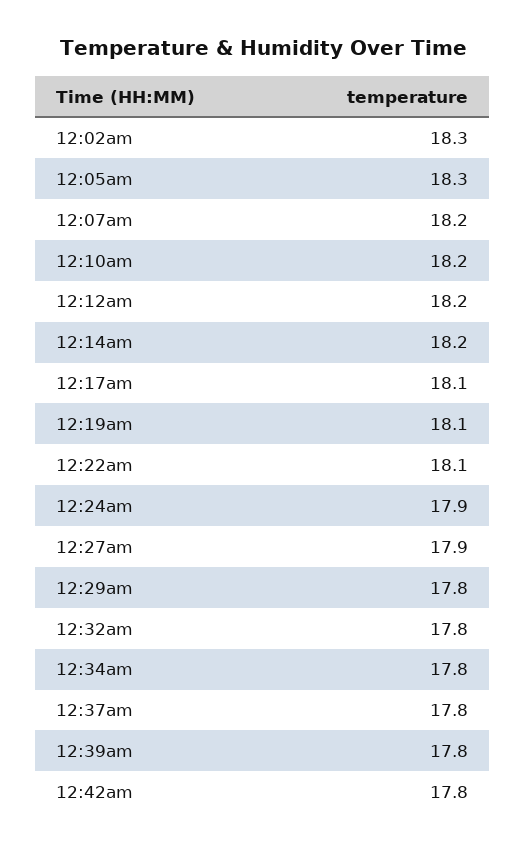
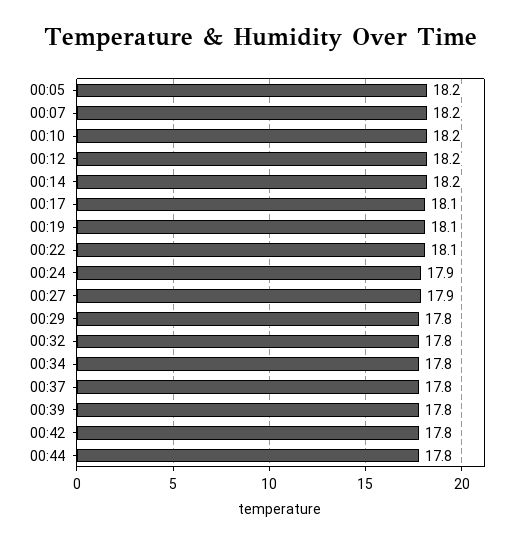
12:02am: 18.3 -> none
12:05am: 18.3 -> 18.2
00:44: none -> 17.8

